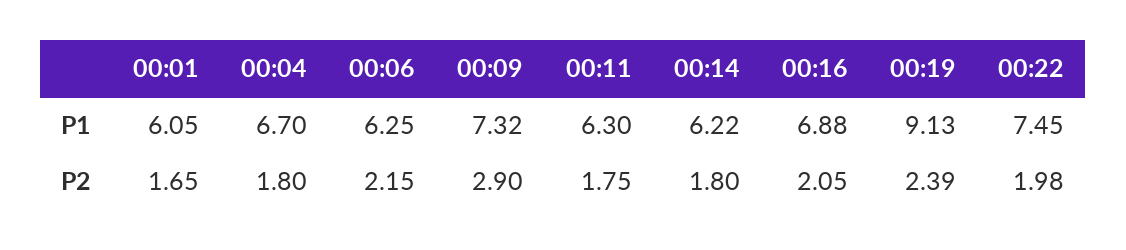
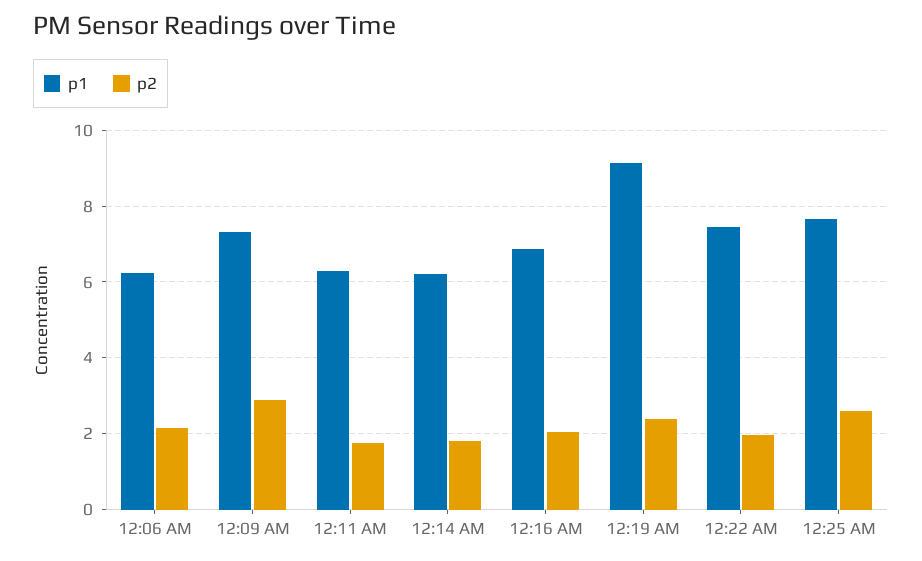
P1, 00:01: 6.05 -> none
P1, 00:04: 6.7 -> none
P2, 00:01: 1.65 -> none
P2, 00:04: 1.8 -> none
P1, 12:25 AM: none -> 7.6
P2, 12:25 AM: none -> 2.6

